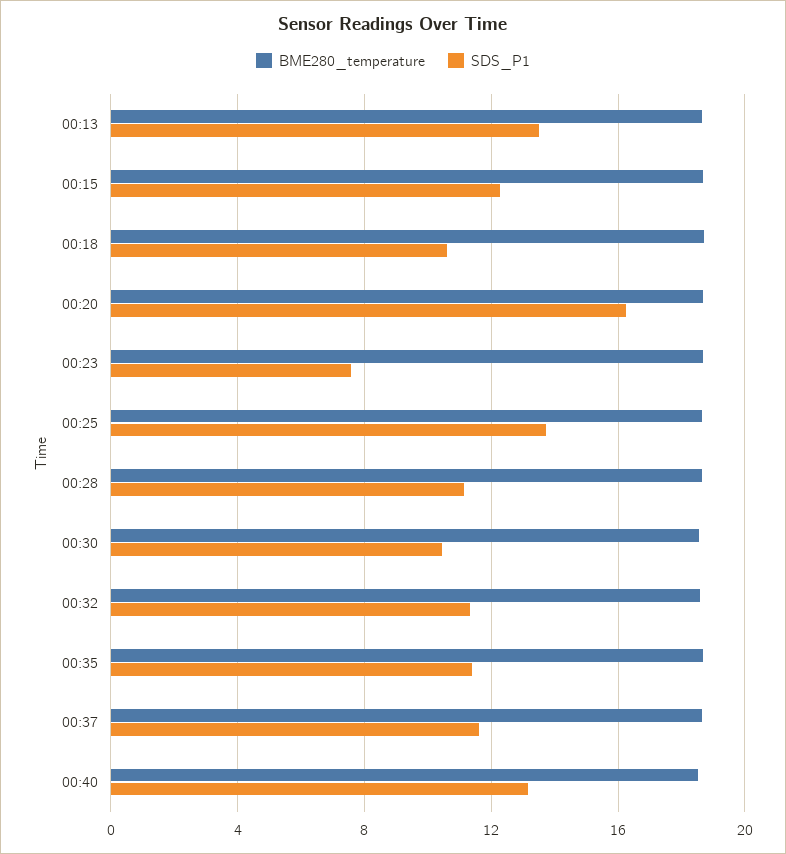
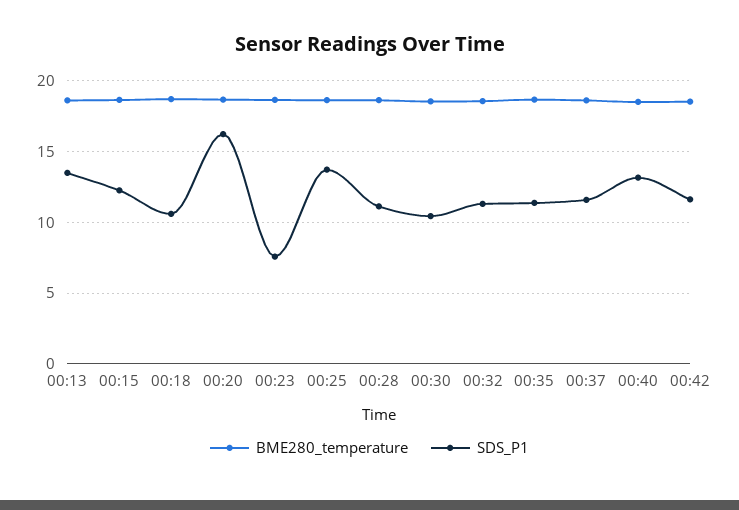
BME280_temperature, 00:42: none -> 18.5
SDS_P1, 00:42: none -> 11.5

